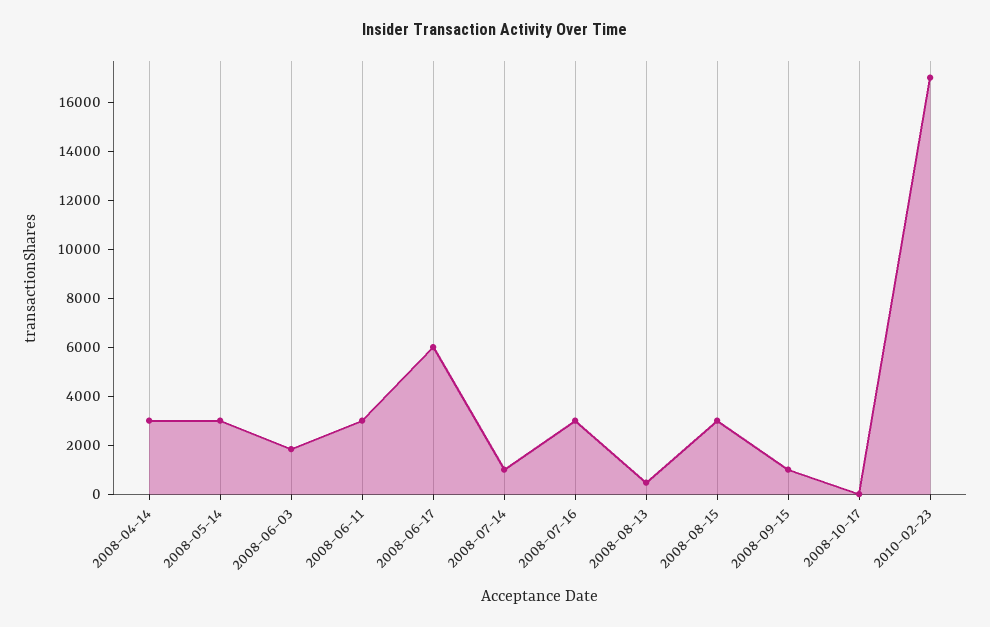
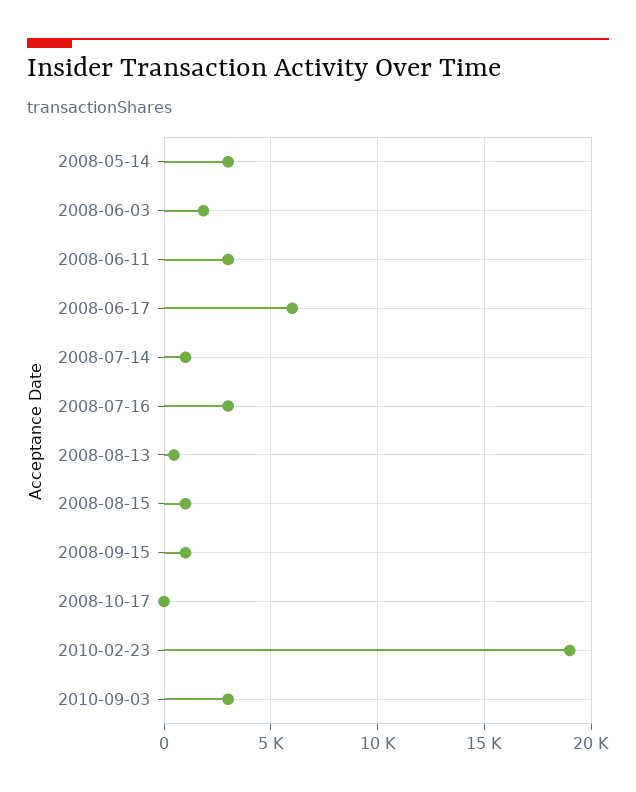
2008-04-14: 3000 -> none
2008-08-15: 3000 -> 1000
2010-02-23: 17000 -> 19000
2010-09-03: none -> 3000

